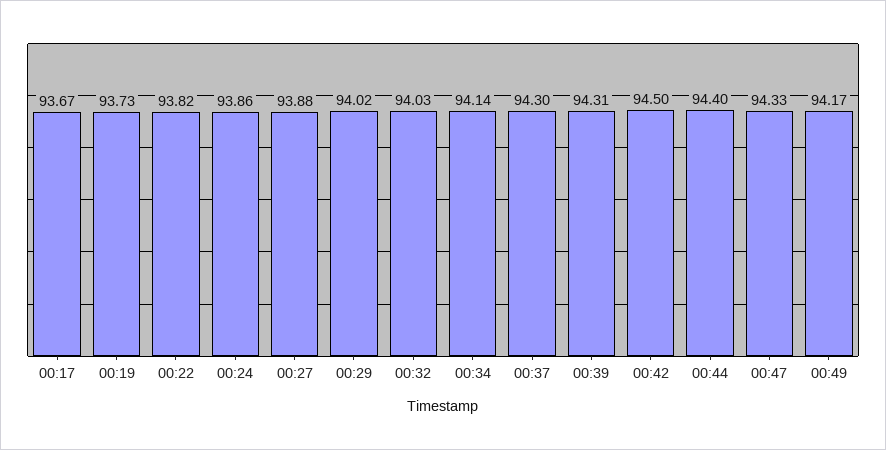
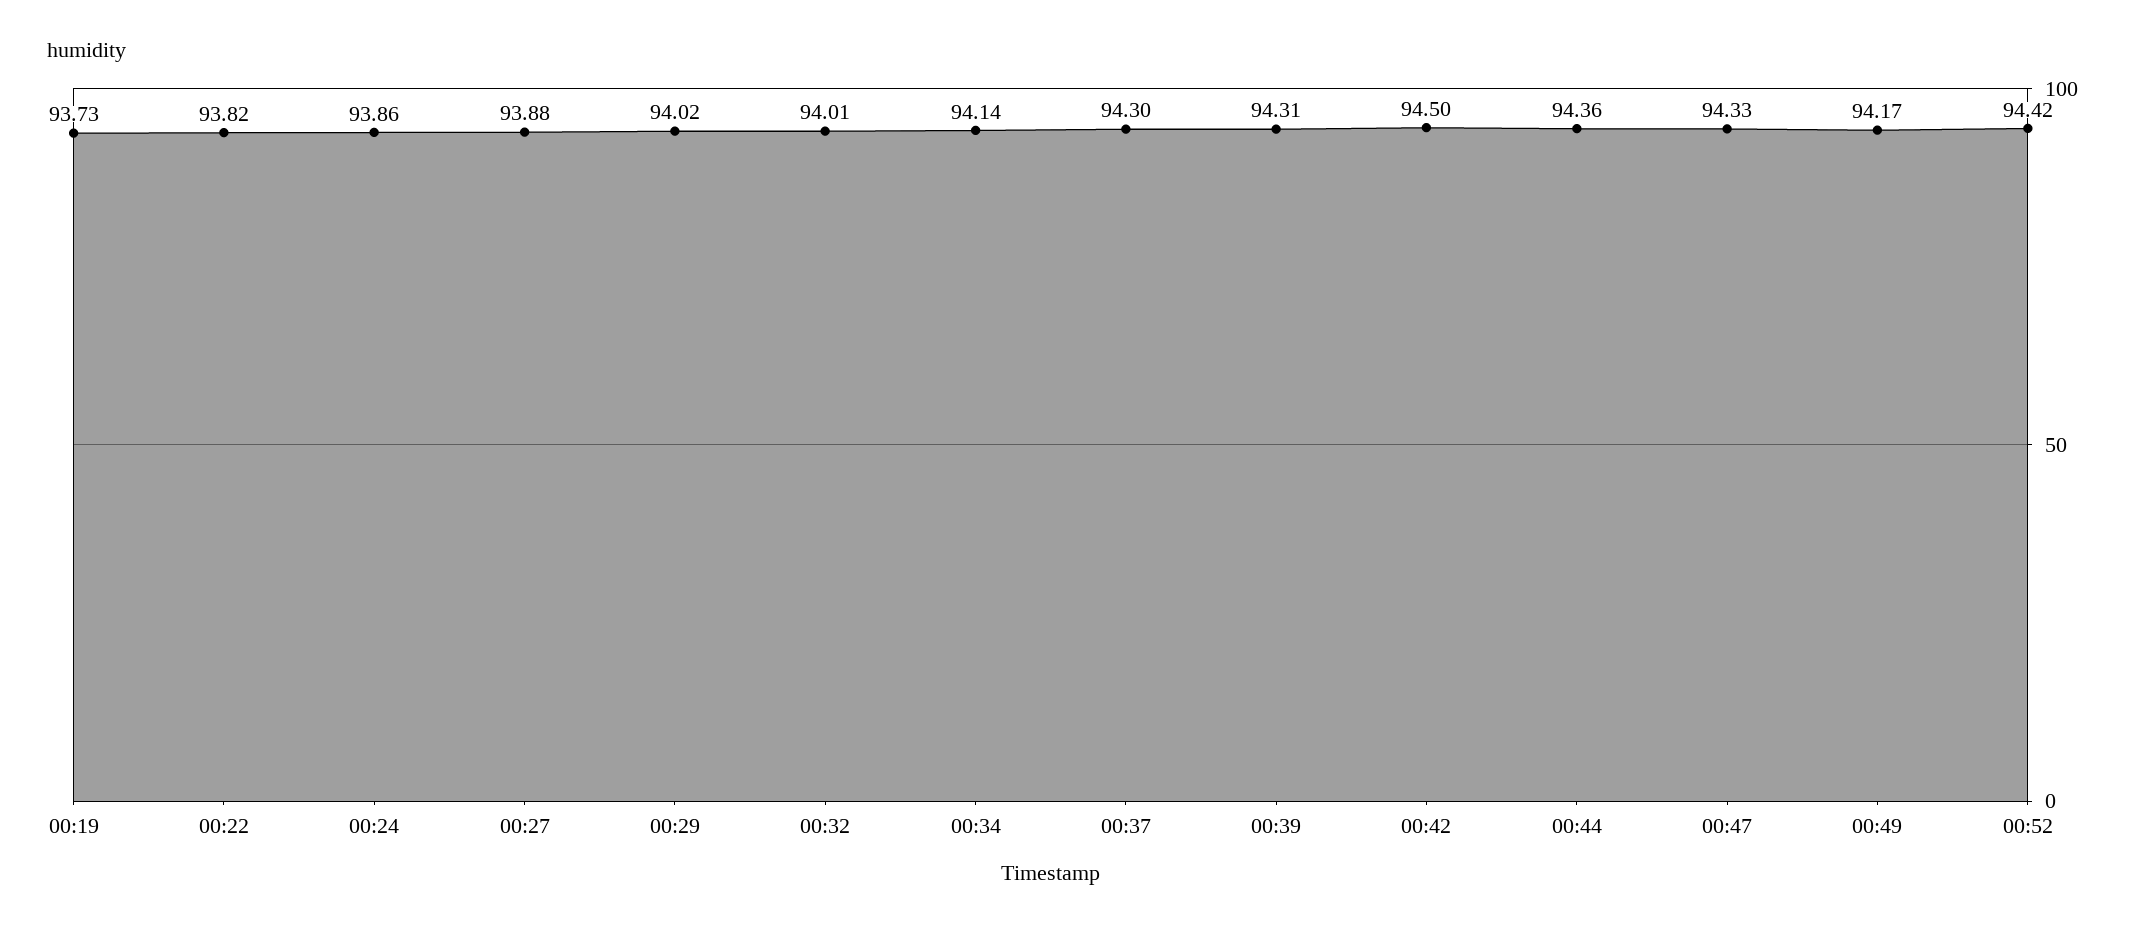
00:17: 93.67 -> none
00:32: 94.03 -> 94.01
00:44: 94.4 -> 94.36
00:52: none -> 94.42

